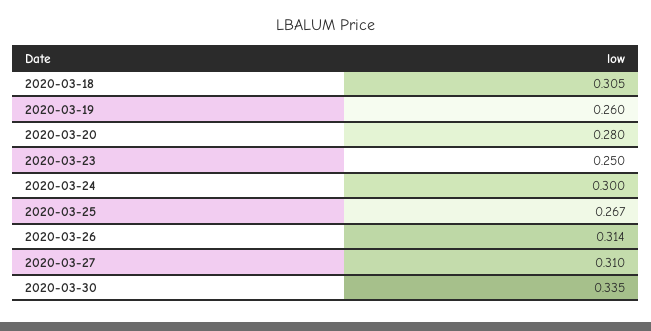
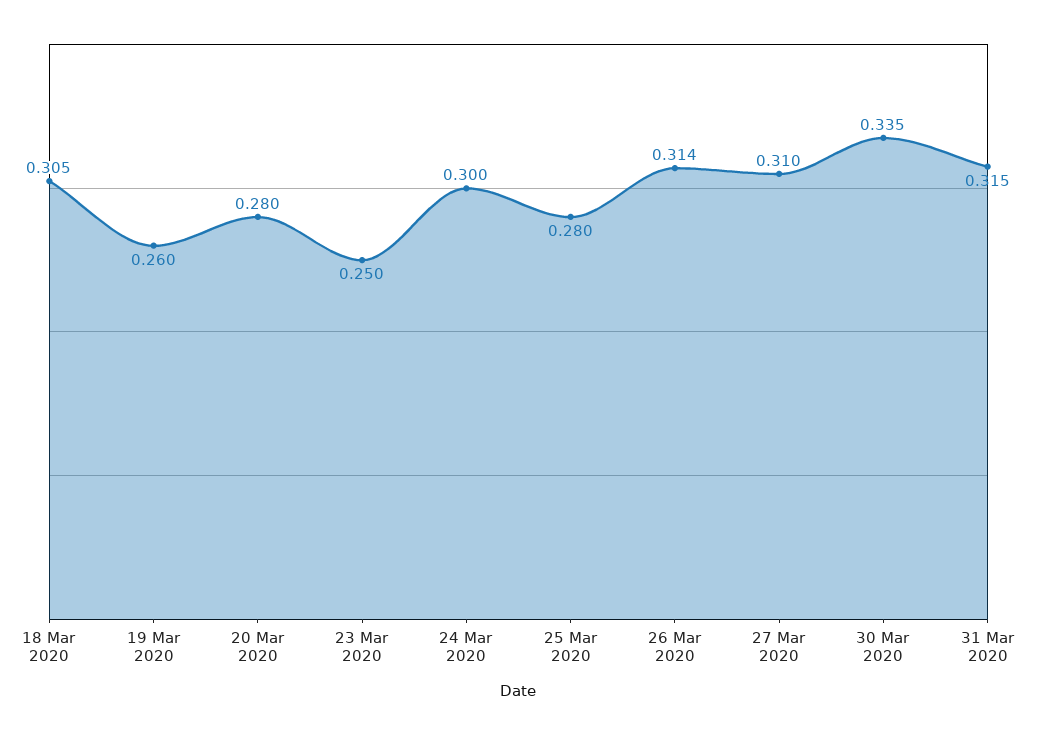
2020-03-25: 0.267 -> 0.28
31 Mar 2020: none -> 0.315

